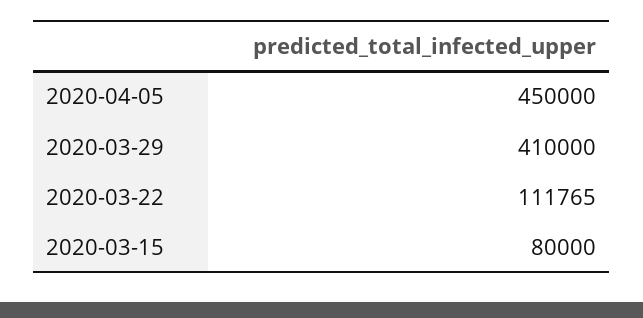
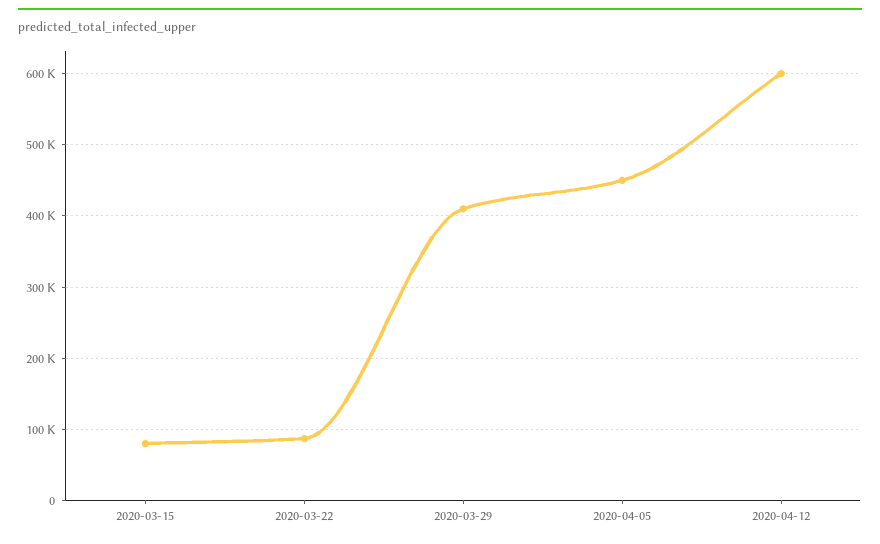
2020-03-22: 111765 -> 90000
2020-04-12: none -> 600000

